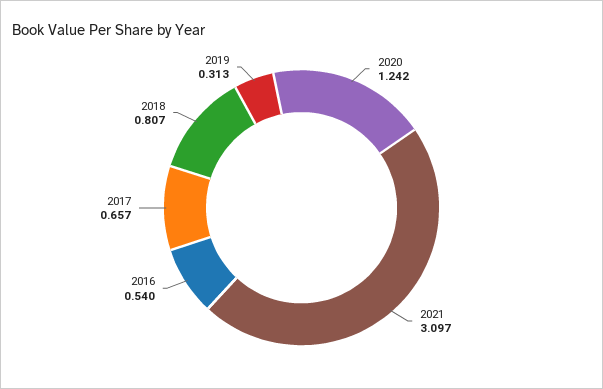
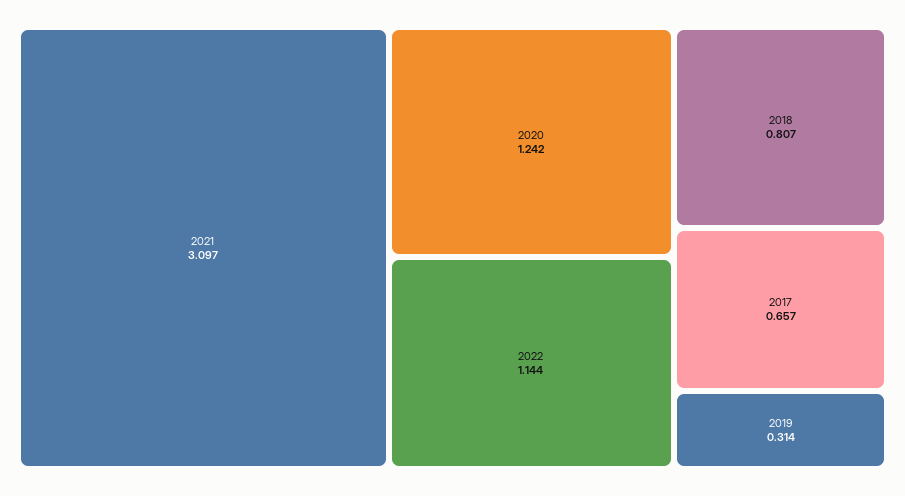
2016: 0.54 -> none
2019: 0.313 -> 0.314
2022: none -> 1.144

